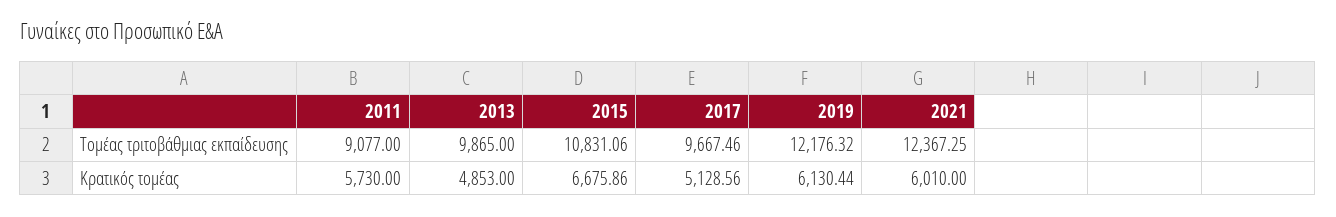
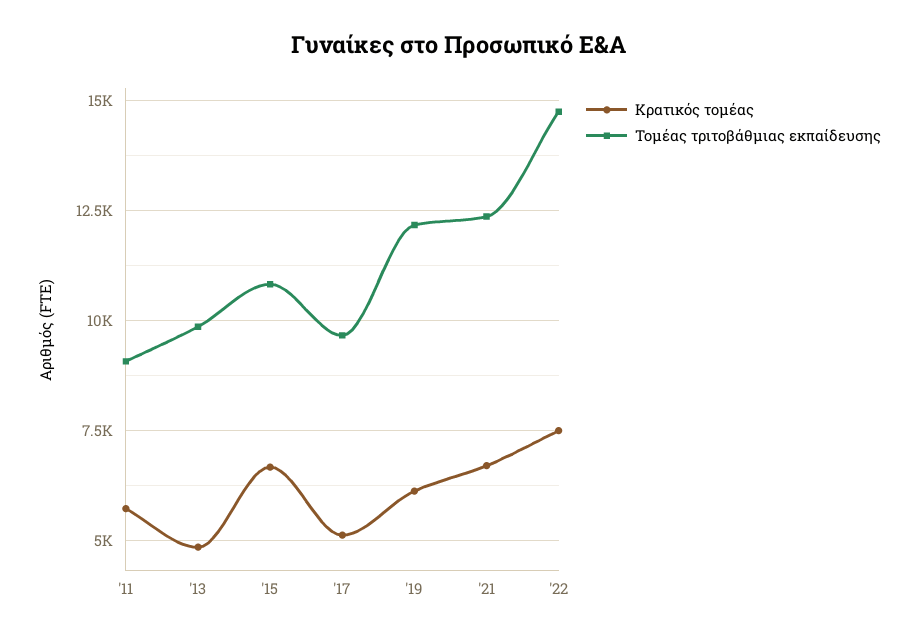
Κρατικός τομέας, 2021: 6010 -> 6750
Κρατικός τομέας, '22: none -> 7500
Τομέας τριτοβάθμιας εκπαίδευσης, '22: none -> 14750

